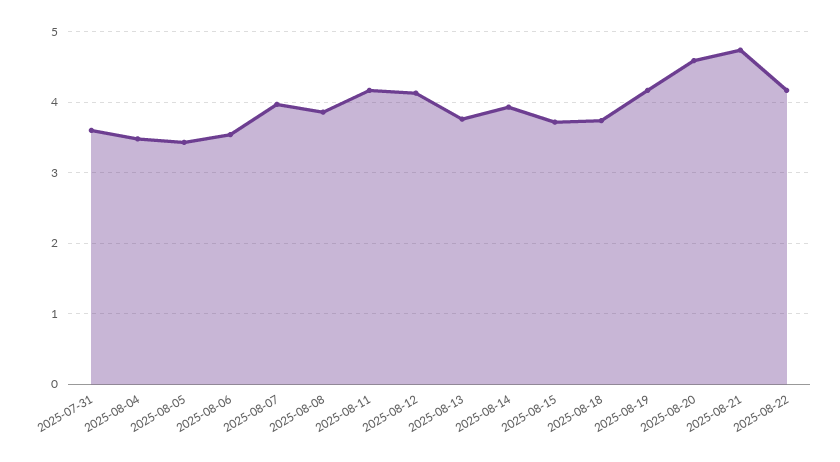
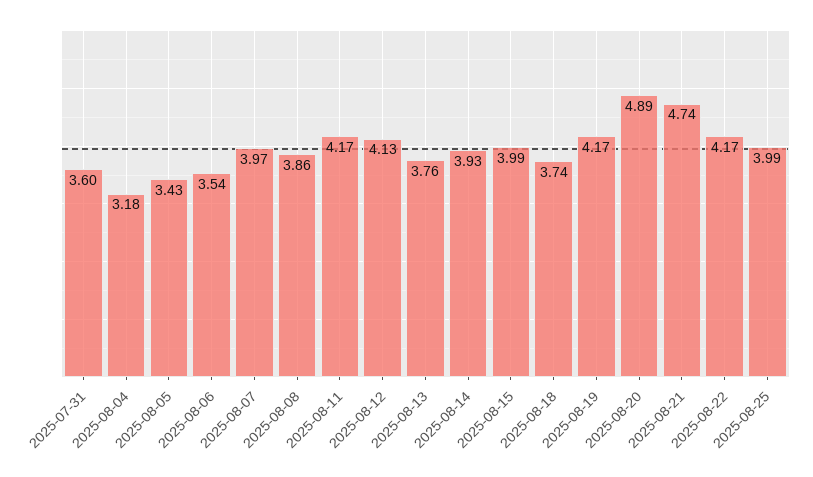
2025-08-04: 3.5 -> 3.18
2025-08-15: 3.7 -> 3.99
2025-08-20: 4.6 -> 4.89
2025-08-25: none -> 3.99

